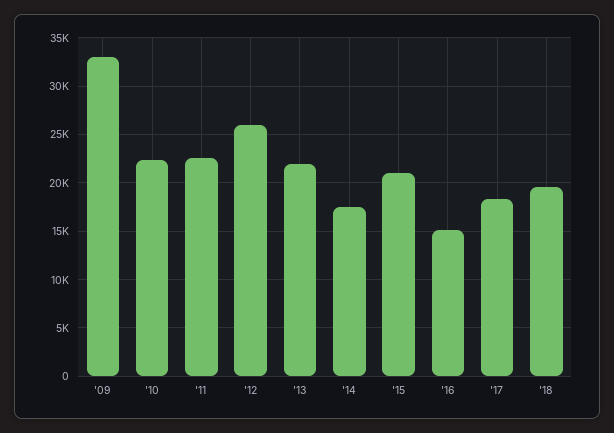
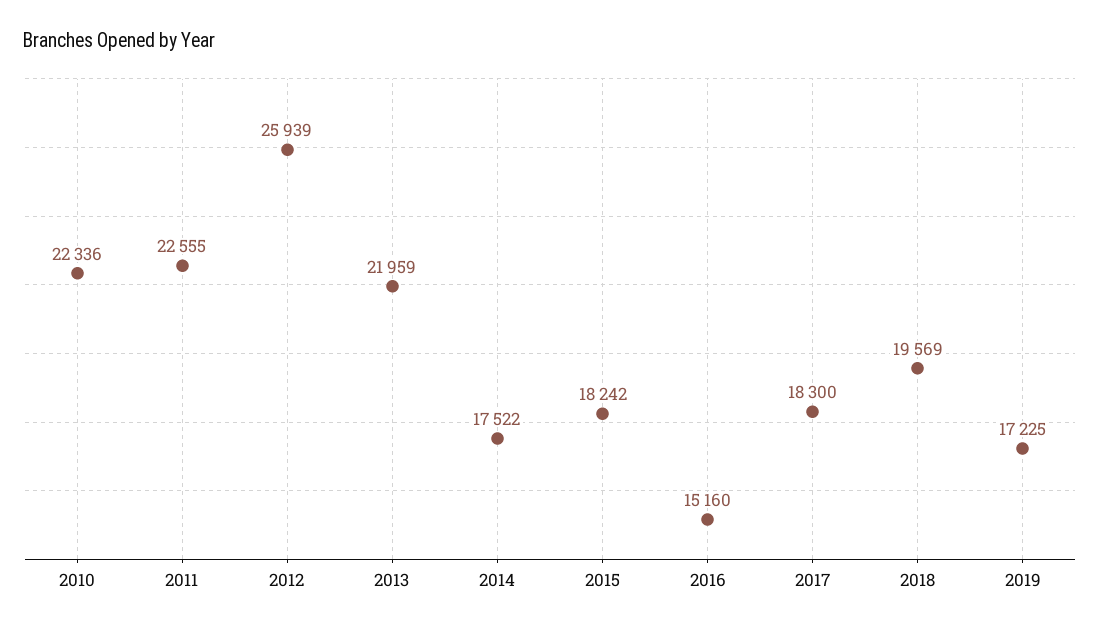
'09: 33000 -> none
'15: 21000 -> 18242
2019: none -> 17225

